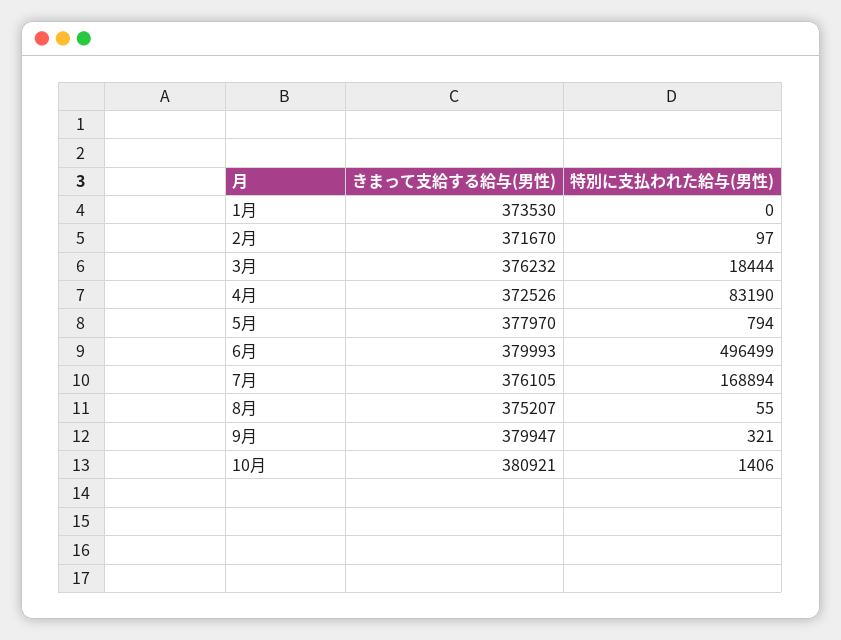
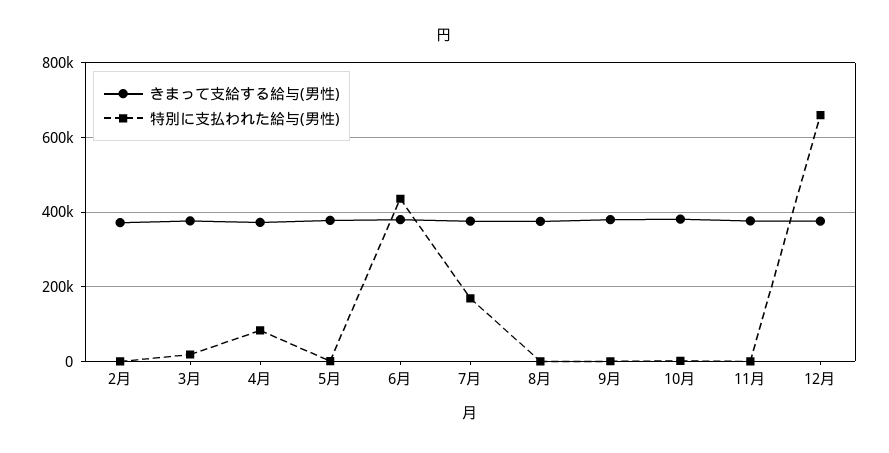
きまって支給する給与(男性), 1月: 373530 -> none
特別に支払われた給与(男性), 1月: 0 -> none
特別に支払われた給与(男性), 6月: 496499 -> 440000
きまって支給する給与(男性), 11月: none -> 380000
特別に支払われた給与(男性), 11月: none -> 0
きまって支給する給与(男性), 12月: none -> 380000
特別に支払われた給与(男性), 12月: none -> 660000

